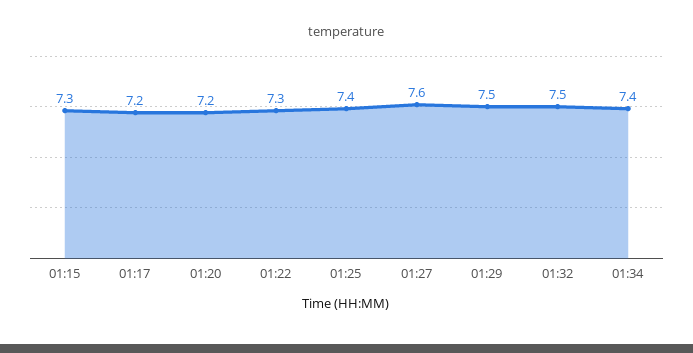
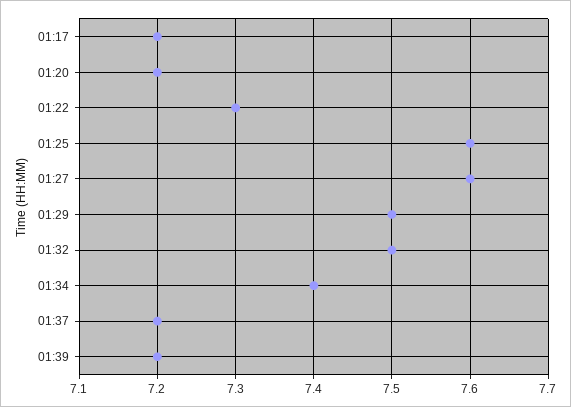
01:15: 7.3 -> none
01:25: 7.4 -> 7.6
01:37: none -> 7.2
01:39: none -> 7.2

